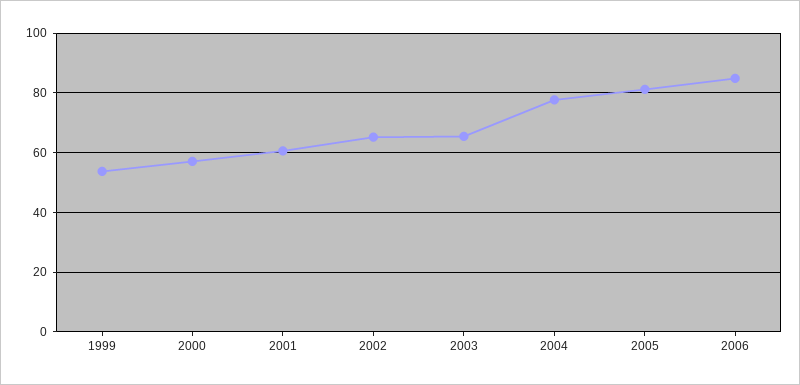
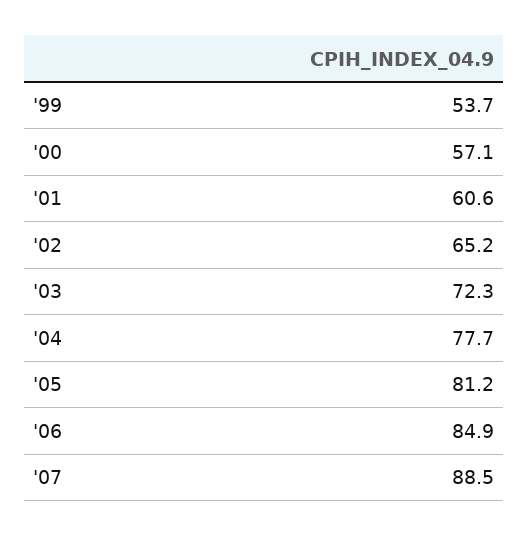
2003: 65 -> 72.3
'07: none -> 88.5

